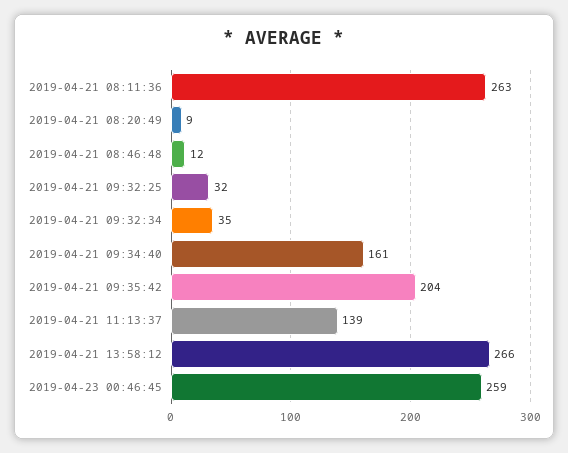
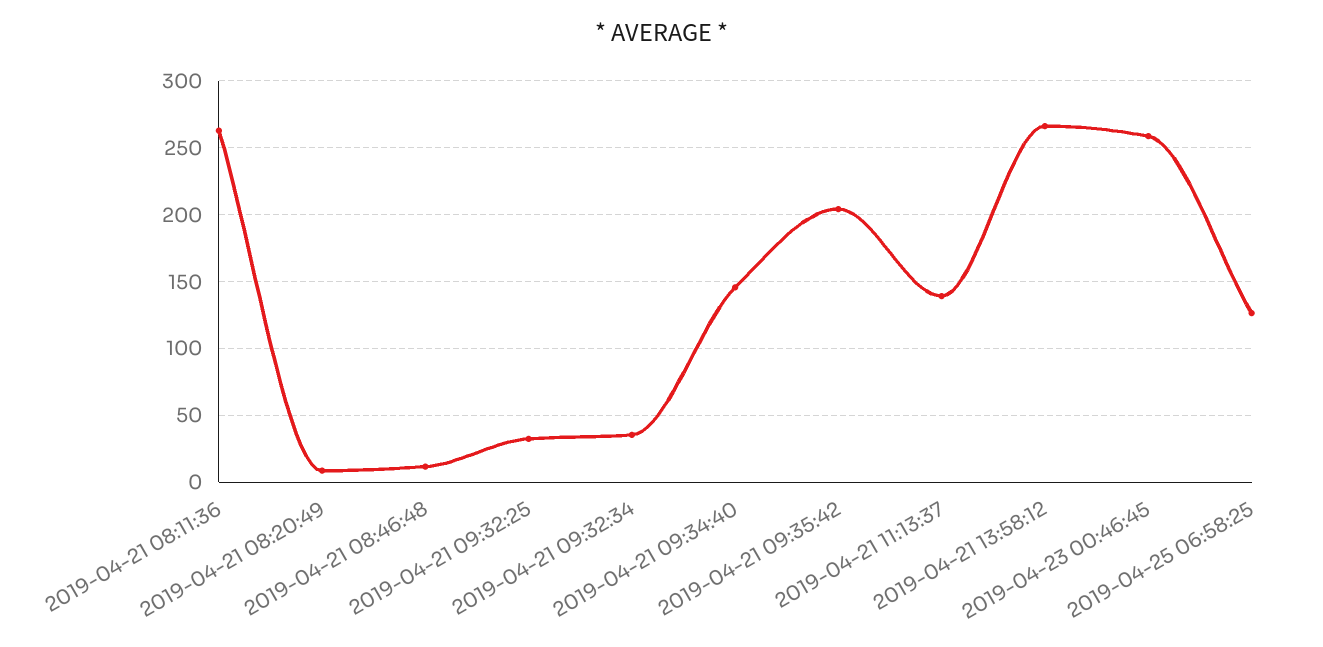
2019-04-21 09:34:40: 161 -> 145
2019-04-25 06:58:25: none -> 125

